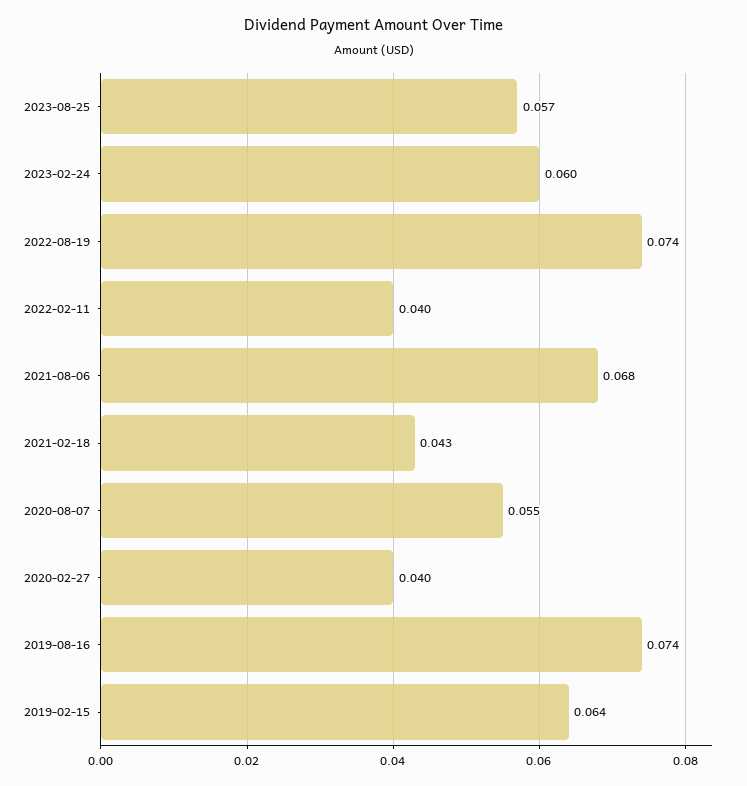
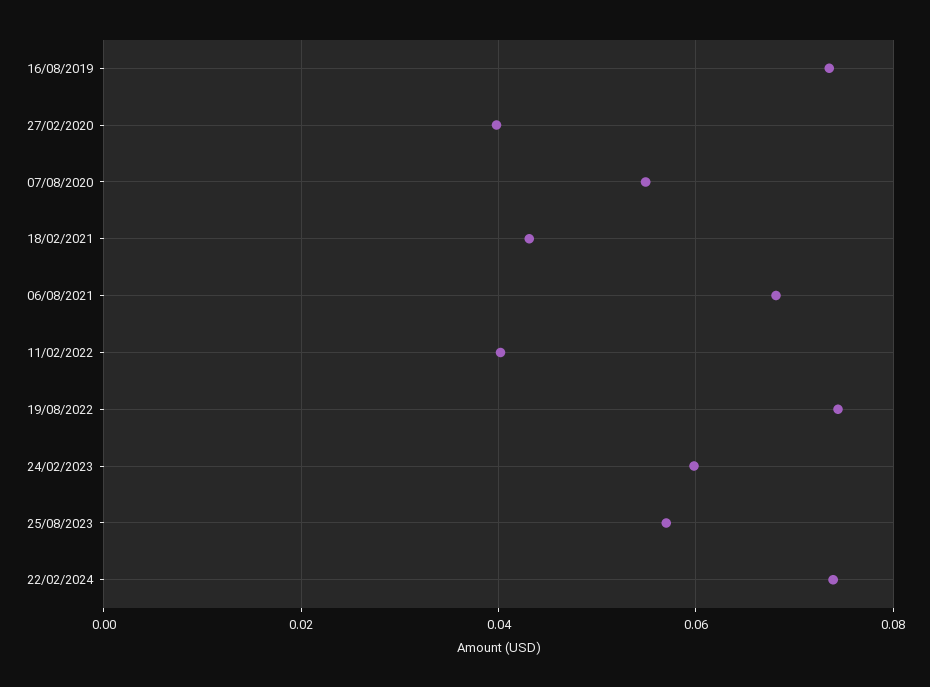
2019-02-15: 0.064 -> none
22/02/2024: none -> 0.074

